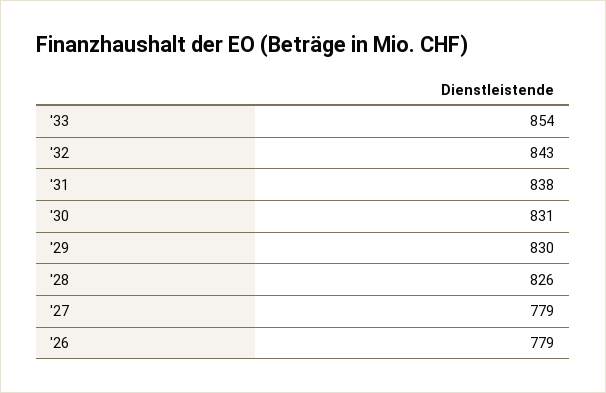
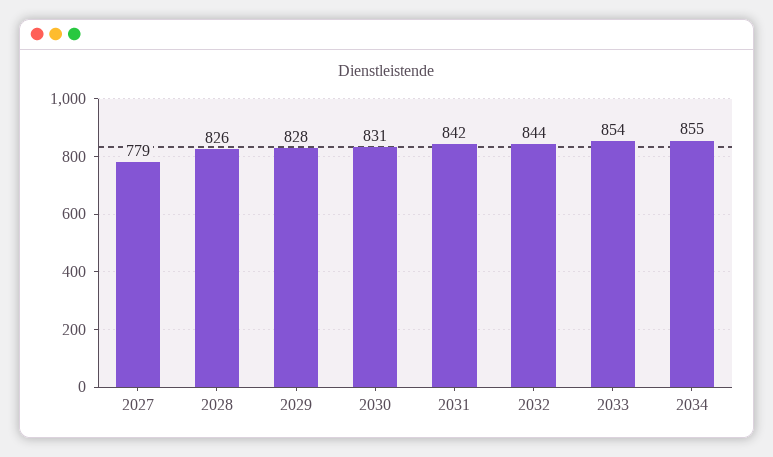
'32: 843 -> 844
'31: 838 -> 842
'29: 830 -> 828
'26: 779 -> none
2034: none -> 855

